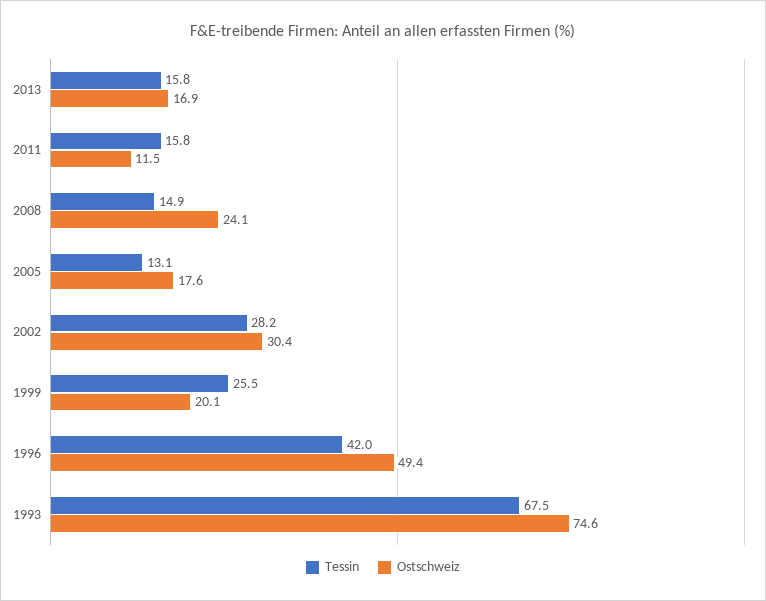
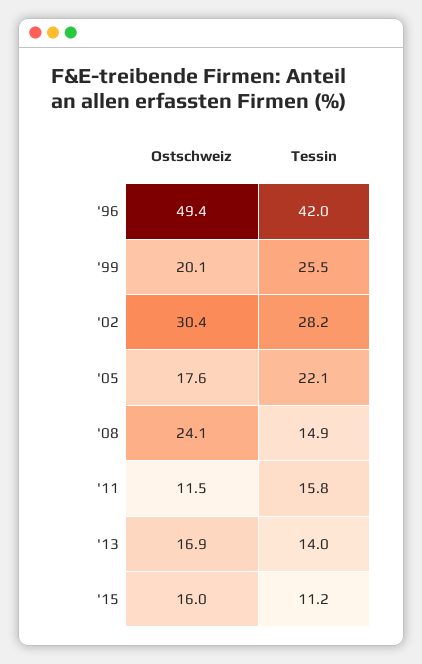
Tessin, 2013: 15.8 -> 14
Tessin, 2005: 13.1 -> 22.1
Tessin, 1993: 67.5 -> none
Ostschweiz, 1993: 74.6 -> none
Ostschweiz, '15: none -> 16
Tessin, '15: none -> 11.2

